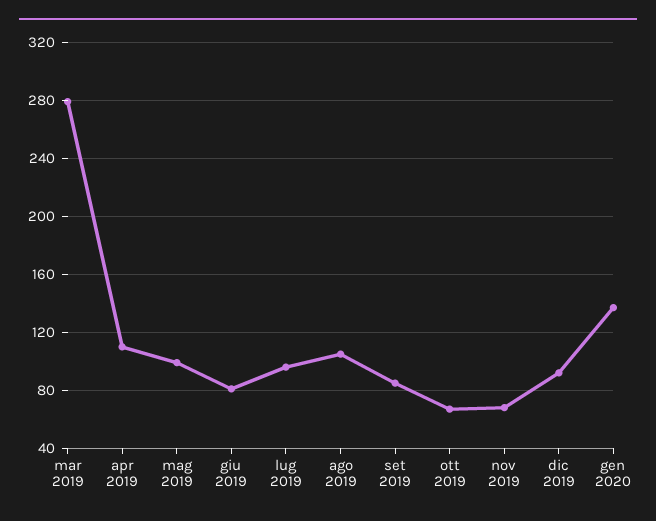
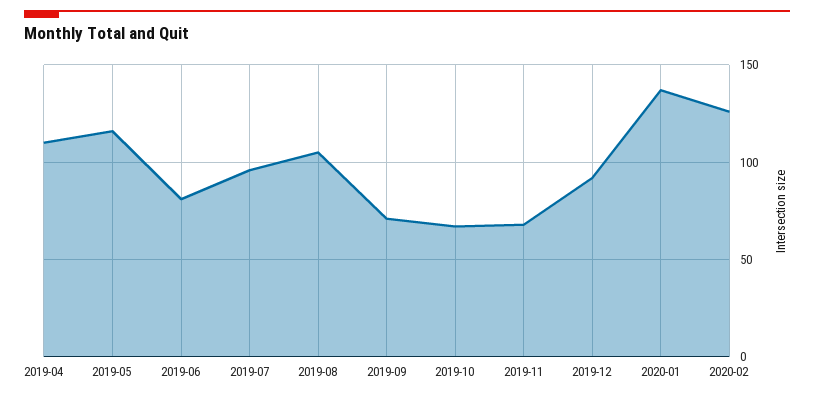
mar 2019: 280 -> none
mag 2019: 100 -> 115
set 2019: 85 -> 70
2020-02: none -> 125

